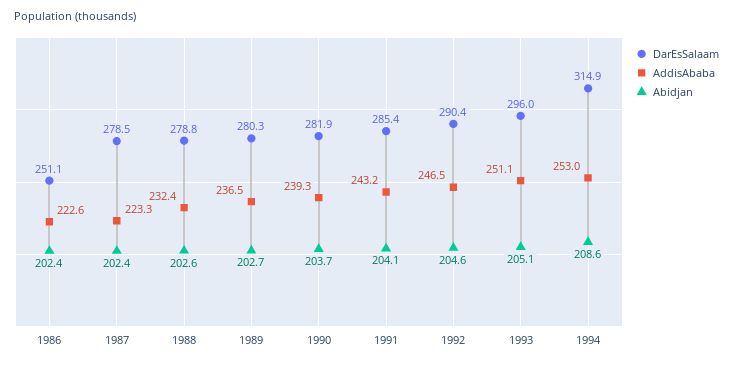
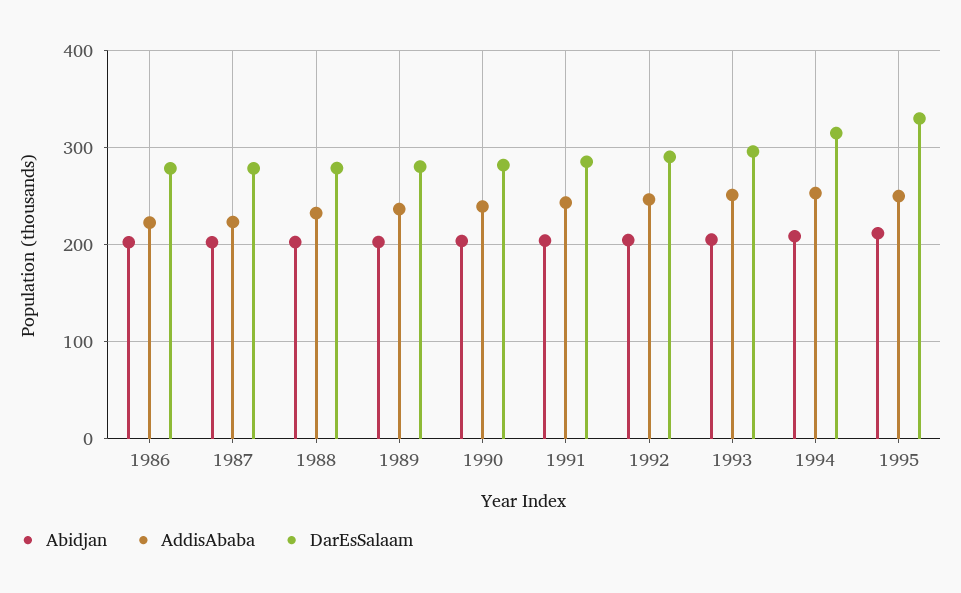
DarEsSalaam, 1986: 251.1 -> 280
Abidjan, 1995: none -> 210
AddisAbaba, 1995: none -> 250
DarEsSalaam, 1995: none -> 330

